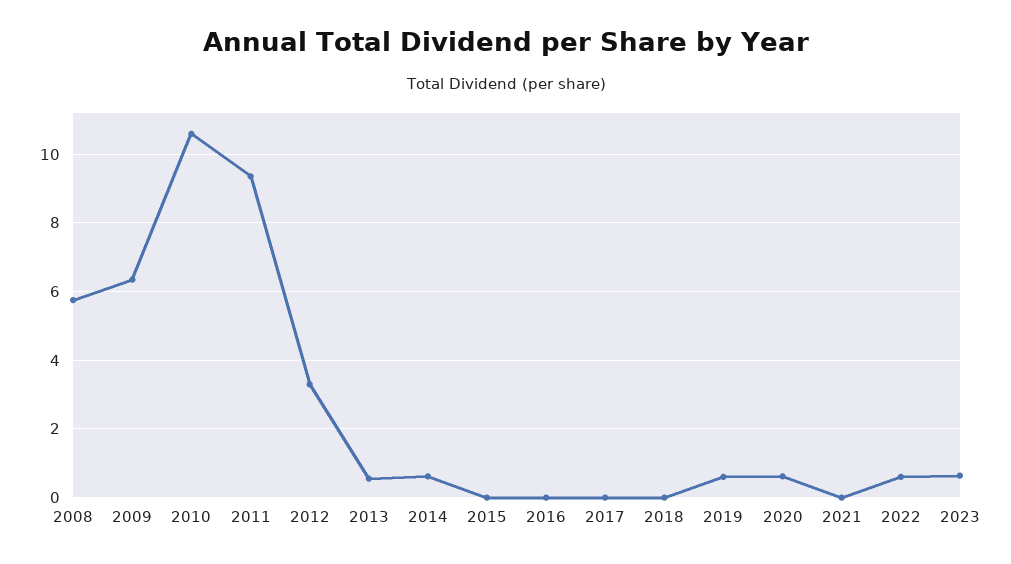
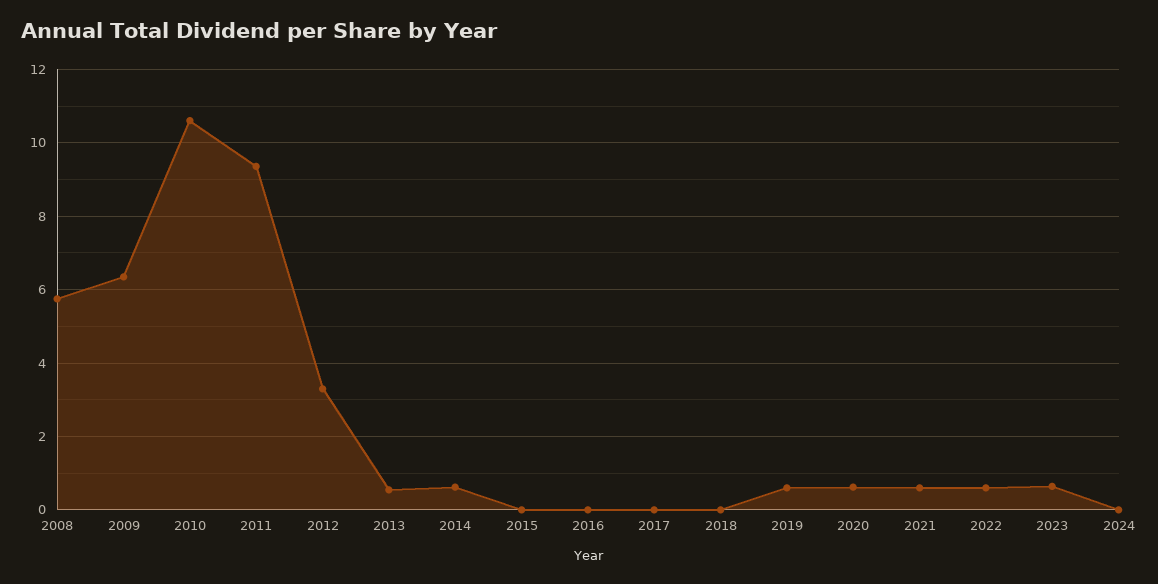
2021: 0 -> 0.6
2024: none -> 0

